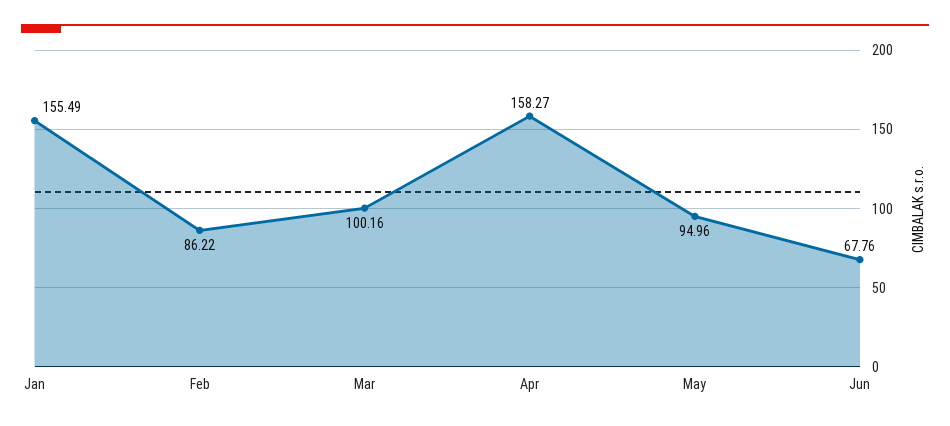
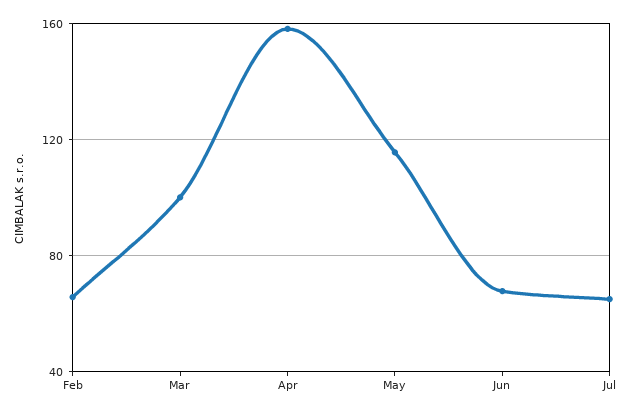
Jan: 155.49 -> none
Feb: 86.22 -> 65
May: 94.96 -> 115
Jul: none -> 65

